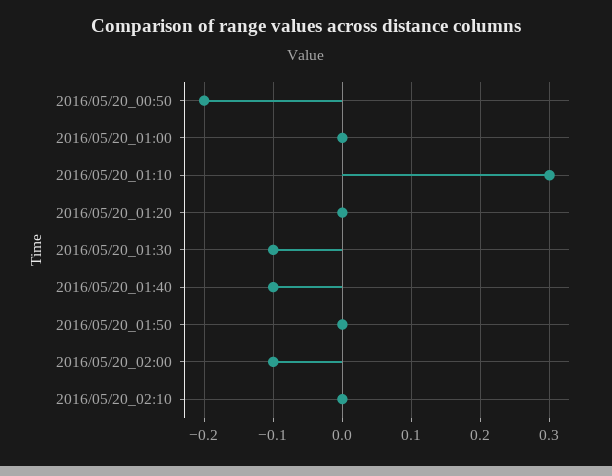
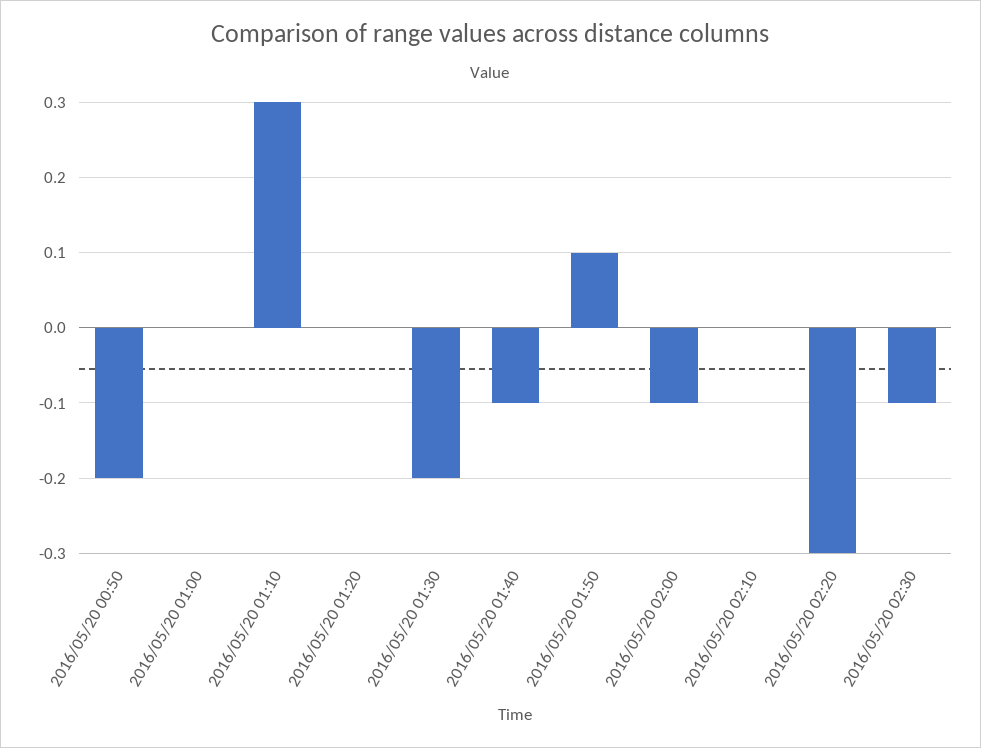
2016/05/20_01:30: -0.1 -> -0.2
2016/05/20_01:50: 0 -> 0.1
2016/05/20 02:20: none -> -0.3
2016/05/20 02:30: none -> -0.1

